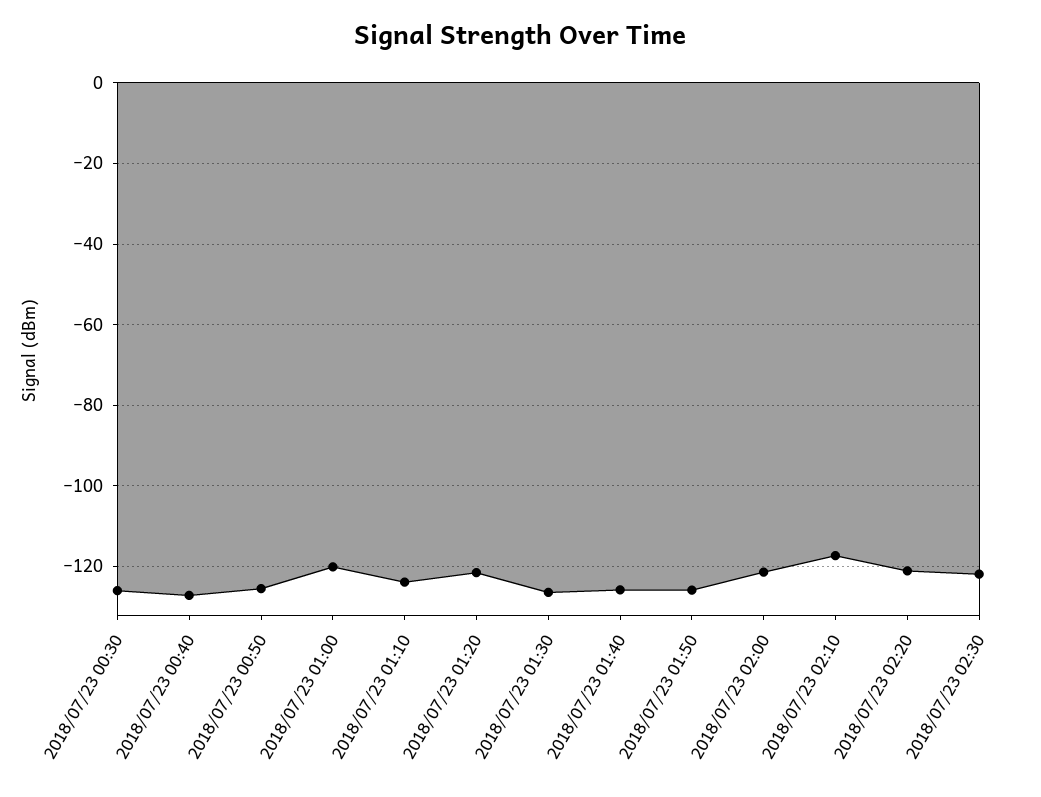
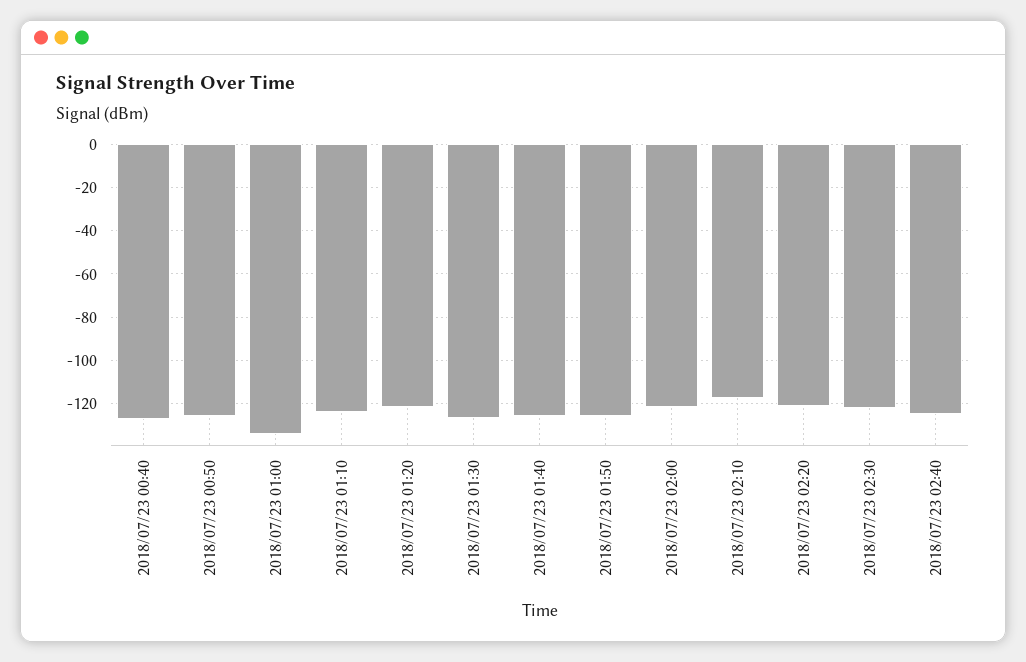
2018/07/23 00:30: -126 -> none
2018/07/23 01:00: -120 -> -135
2018/07/23 02:40: none -> -125

